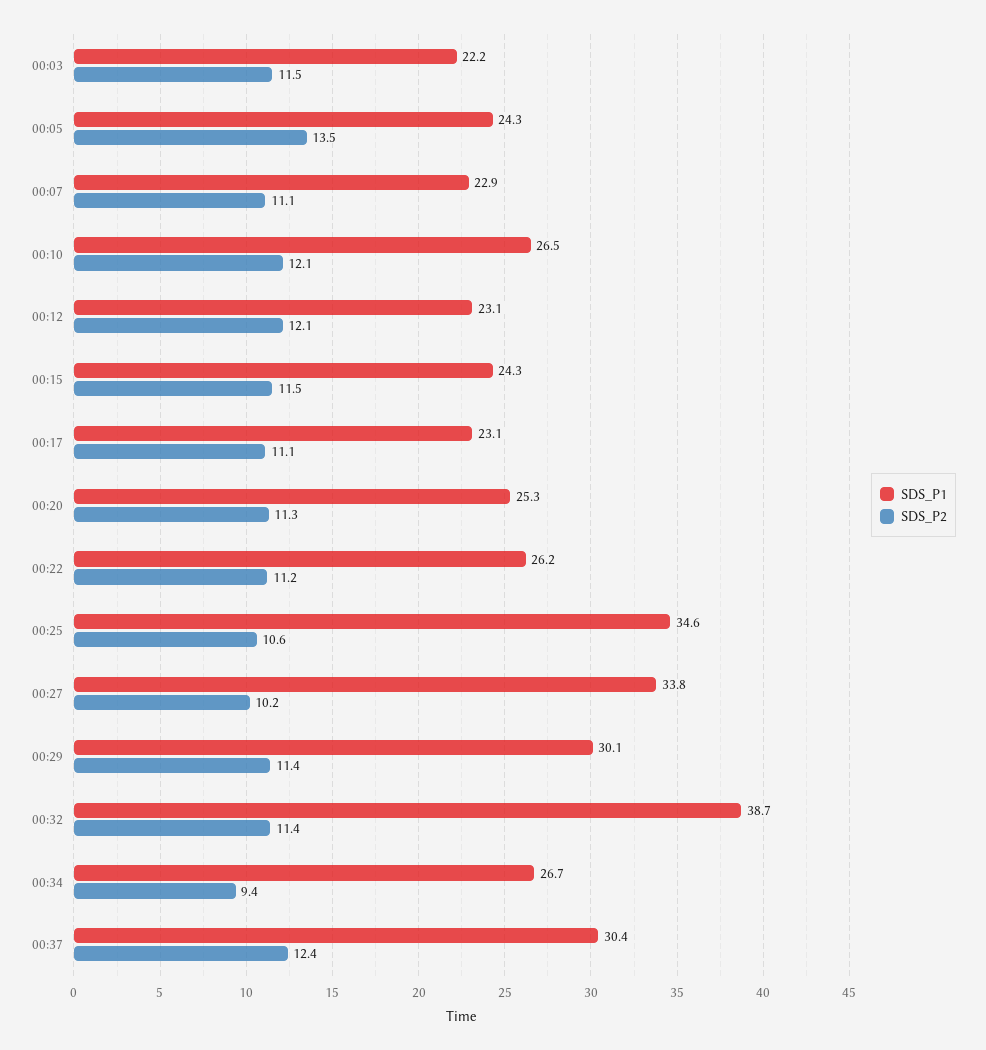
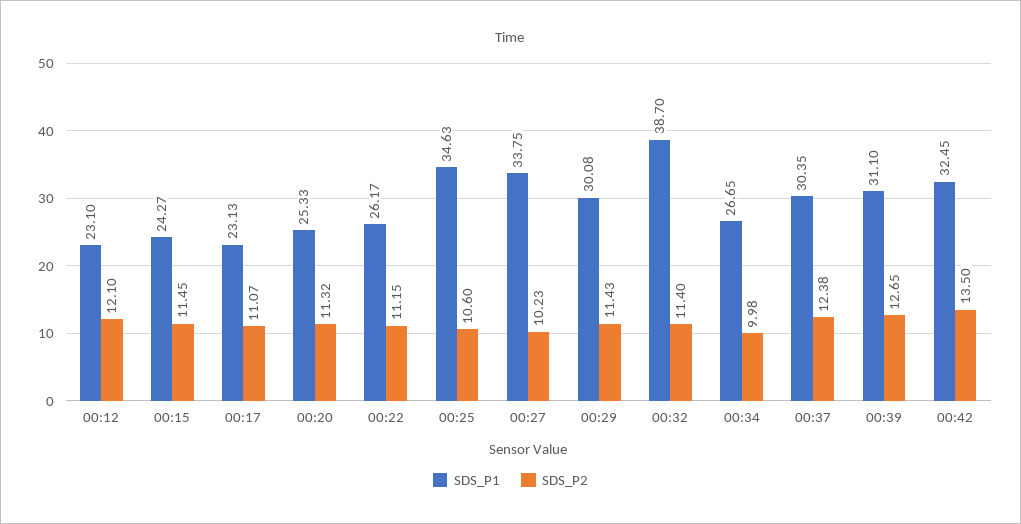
SDS_P1, 00:03: 22.2 -> none
SDS_P2, 00:03: 11.5 -> none
SDS_P1, 00:05: 24.3 -> none
SDS_P2, 00:05: 13.5 -> none
SDS_P1, 00:07: 22.9 -> none
SDS_P2, 00:07: 11.1 -> none
SDS_P1, 00:10: 26.5 -> none
SDS_P2, 00:10: 12.1 -> none
SDS_P2, 00:34: 9.4 -> 9.98
SDS_P1, 00:39: none -> 31.1
SDS_P2, 00:39: none -> 12.65
SDS_P1, 00:42: none -> 32.45
SDS_P2, 00:42: none -> 13.5

